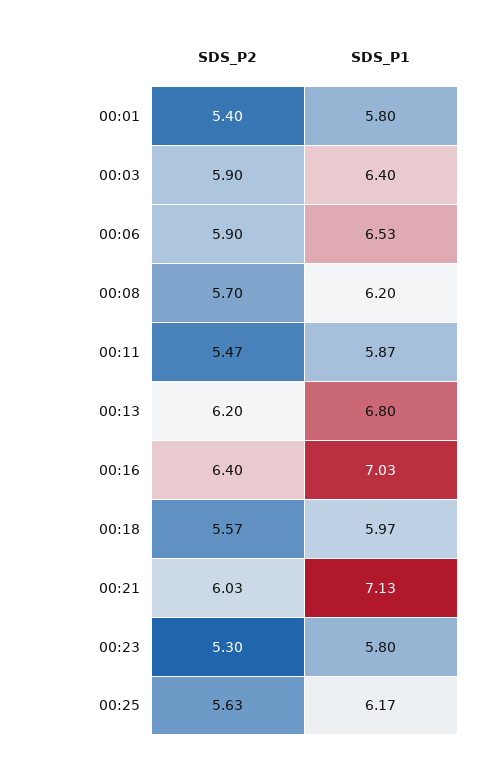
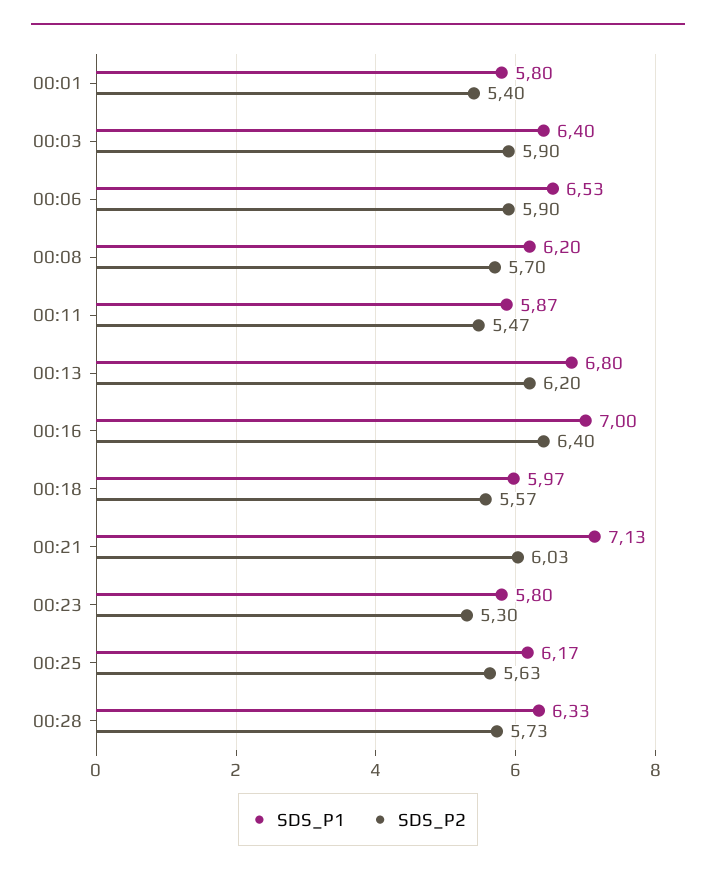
SDS_P1, 00:16: 7.03 -> 7
SDS_P1, 00:28: none -> 6.33
SDS_P2, 00:28: none -> 5.73

